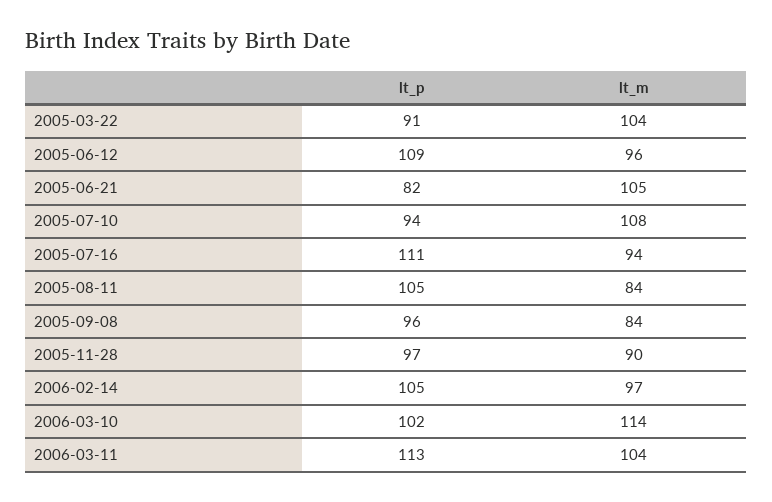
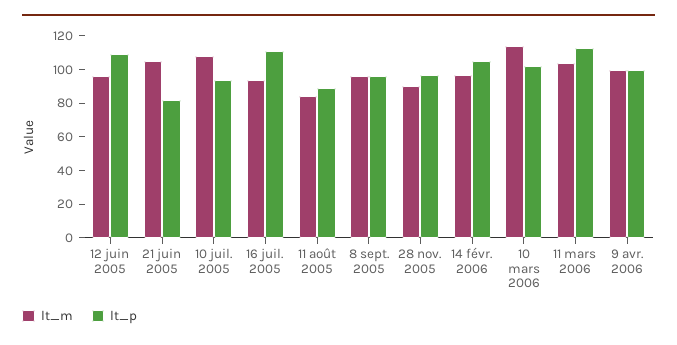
lt_p, 2005-03-22: 91 -> none
lt_m, 2005-03-22: 104 -> none
lt_p, 2005-08-11: 105 -> 90
lt_m, 2005-09-08: 84 -> 95
lt_m, 9 avr. 2006: none -> 100
lt_p, 9 avr. 2006: none -> 100

